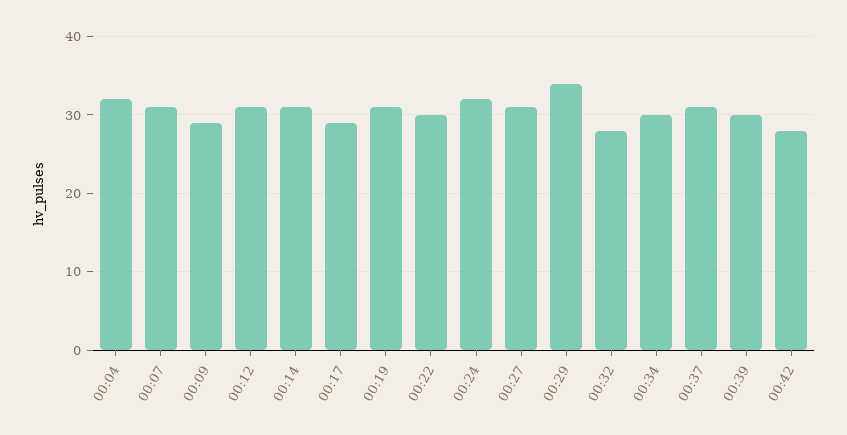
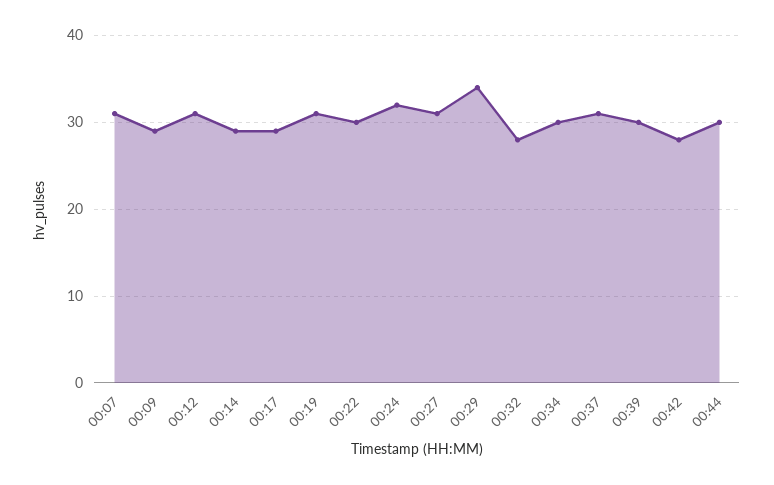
00:04: 32 -> none
00:14: 31 -> 29
00:44: none -> 30

